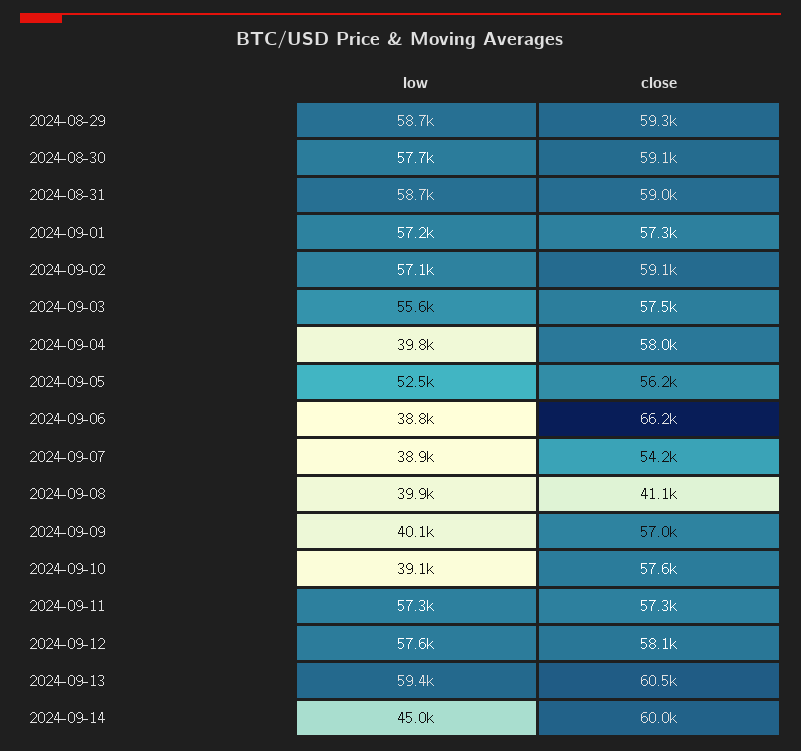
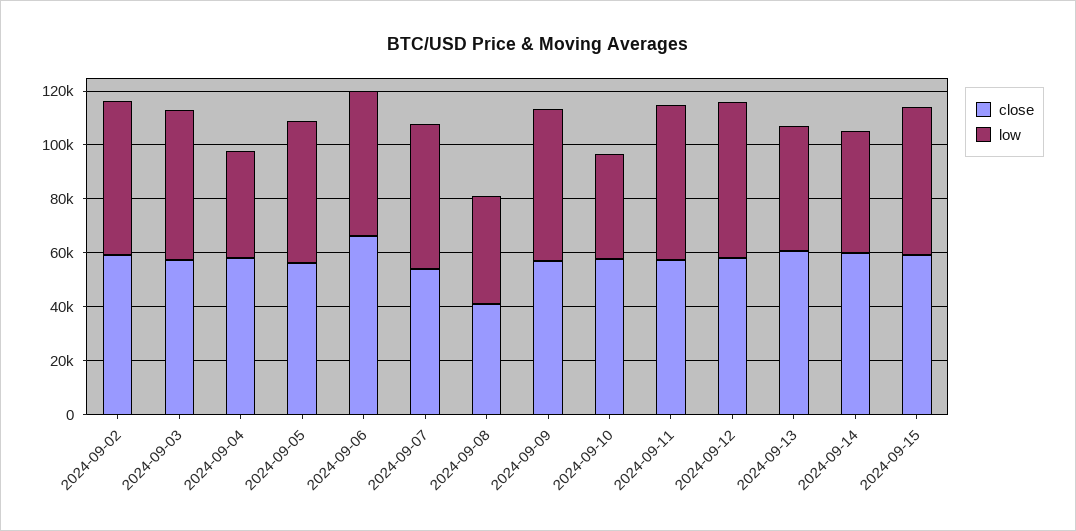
low, 2024-08-29: 58700 -> none
close, 2024-08-29: 59300 -> none
low, 2024-08-30: 57700 -> none
close, 2024-08-30: 59100 -> none
low, 2024-08-31: 58700 -> none
close, 2024-08-31: 59000 -> none
low, 2024-09-01: 57200 -> none
close, 2024-09-01: 57300 -> none
low, 2024-09-06: 38800 -> 55000
low, 2024-09-07: 38900 -> 55000
low, 2024-09-09: 40100 -> 55000
low, 2024-09-13: 59400 -> 45000
close, 2024-09-15: none -> 60000
low, 2024-09-15: none -> 55000

